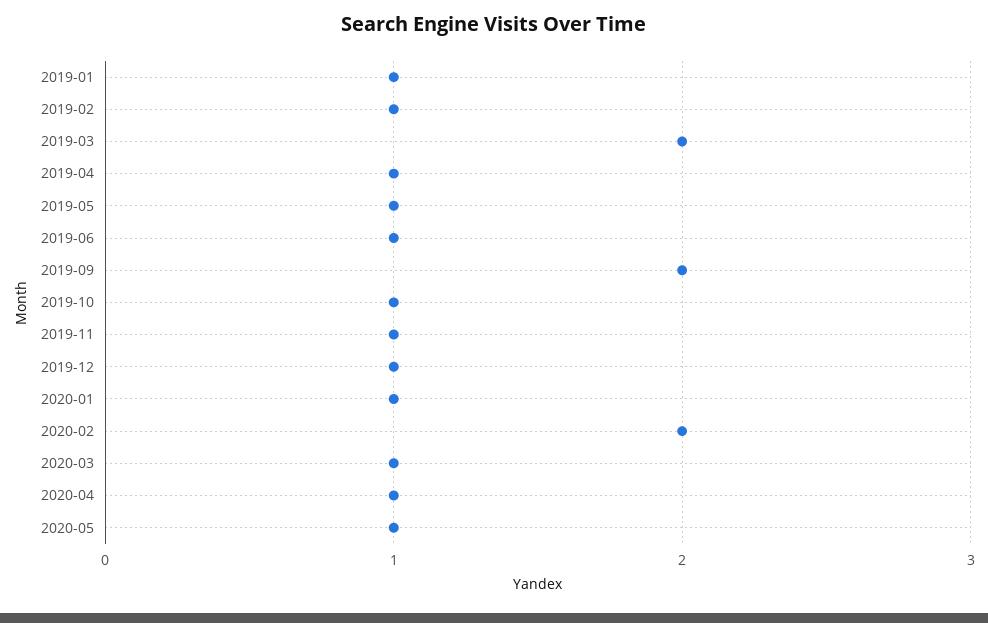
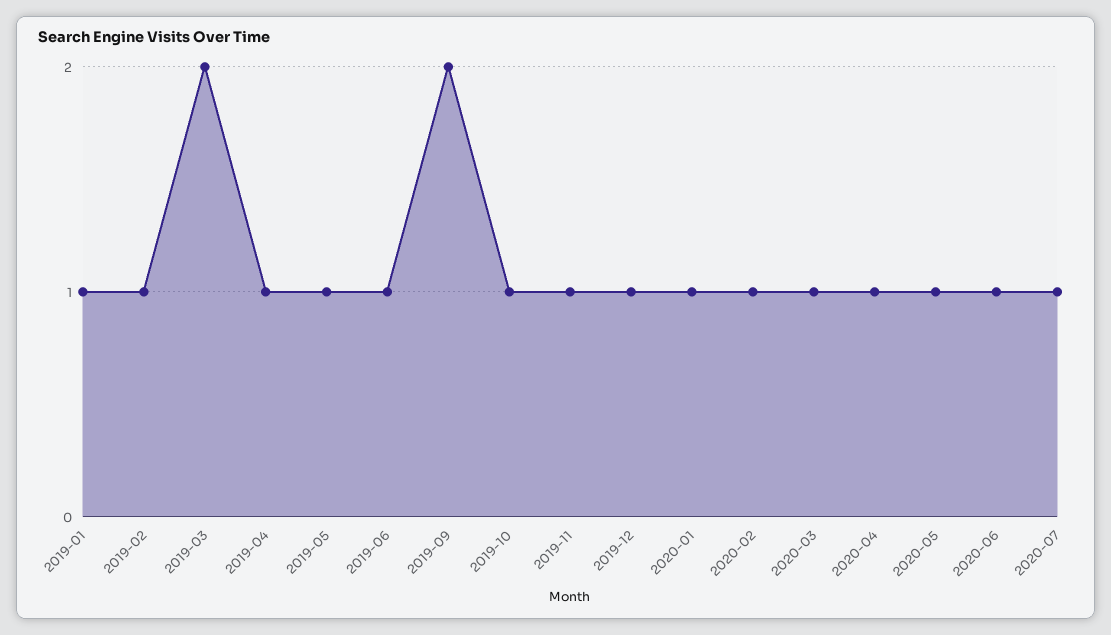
2020-02: 2 -> 1
2020-06: none -> 1
2020-07: none -> 1

